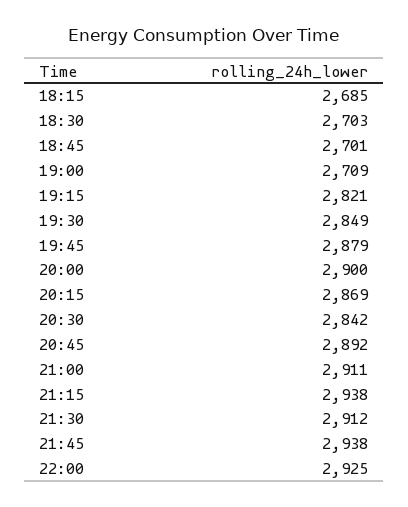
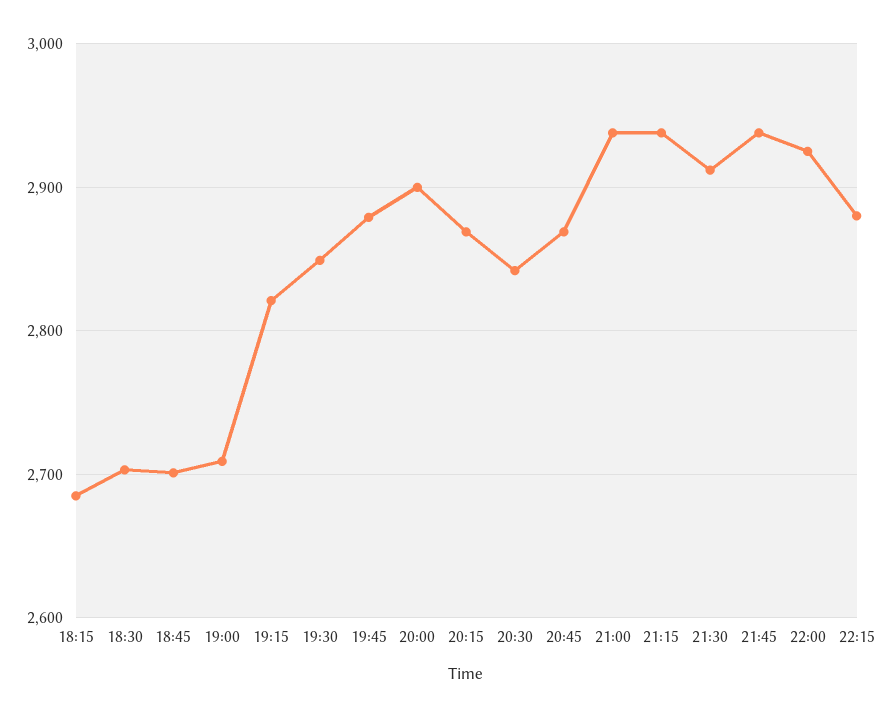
20:45: 2892 -> 2870
21:00: 2911 -> 2940
22:15: none -> 2880

